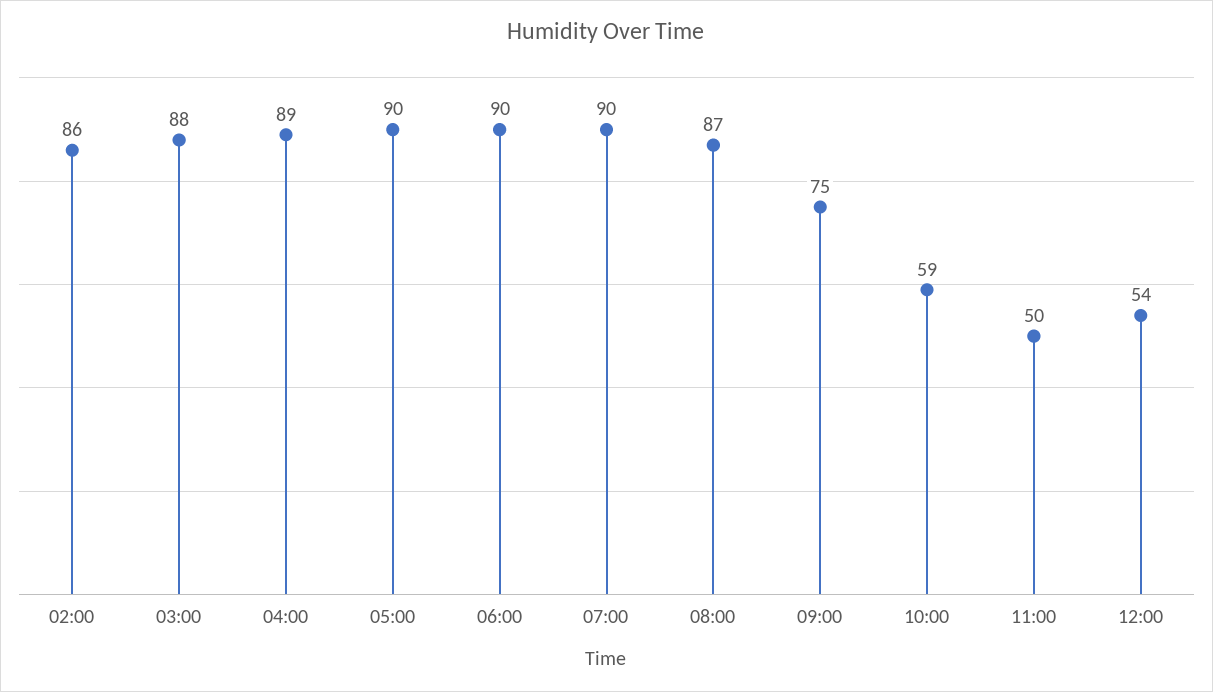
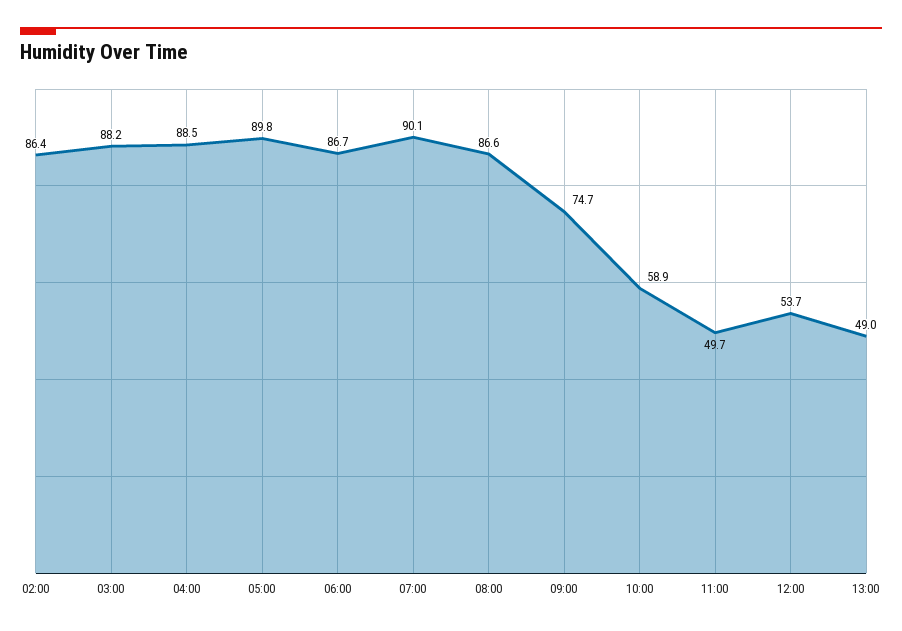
06:00: 90 -> 86.7
13:00: none -> 49

